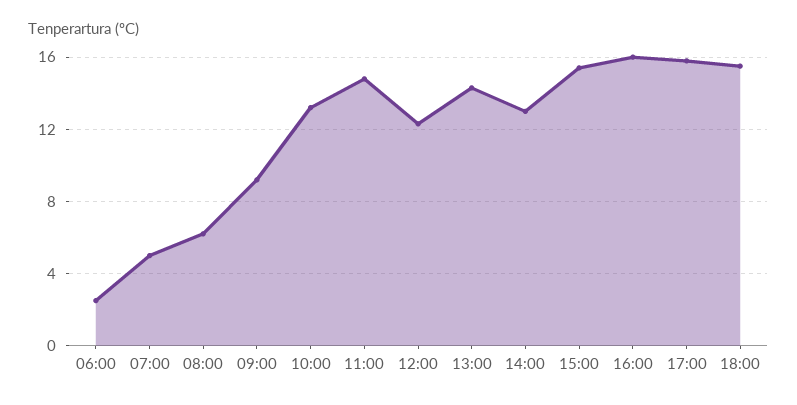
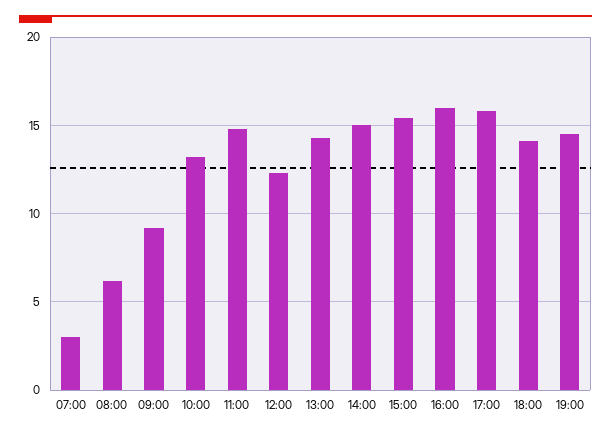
06:00: 2.5 -> none
07:00: 5 -> 3
14:00: 13 -> 15
18:00: 15.5 -> 14
19:00: none -> 14.5

